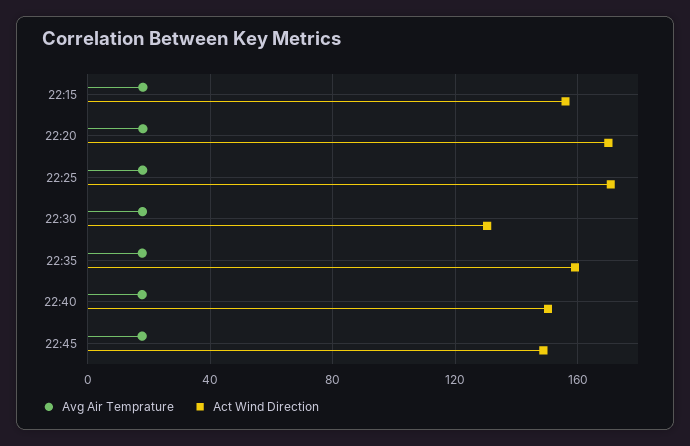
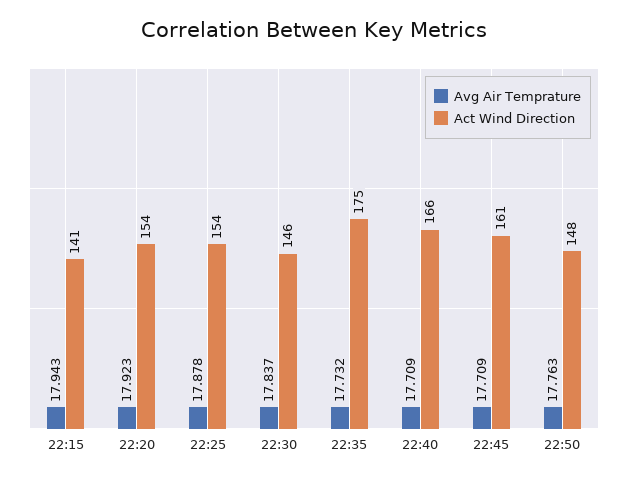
Act Wind Direction, 22:15: 155 -> 141
Act Wind Direction, 22:20: 170 -> 154
Act Wind Direction, 22:25: 170 -> 154
Act Wind Direction, 22:30: 130 -> 146
Act Wind Direction, 22:35: 160 -> 175
Act Wind Direction, 22:40: 150 -> 166
Act Wind Direction, 22:45: 150 -> 161
Avg Air Temprature, 22:50: none -> 17.763
Act Wind Direction, 22:50: none -> 148

